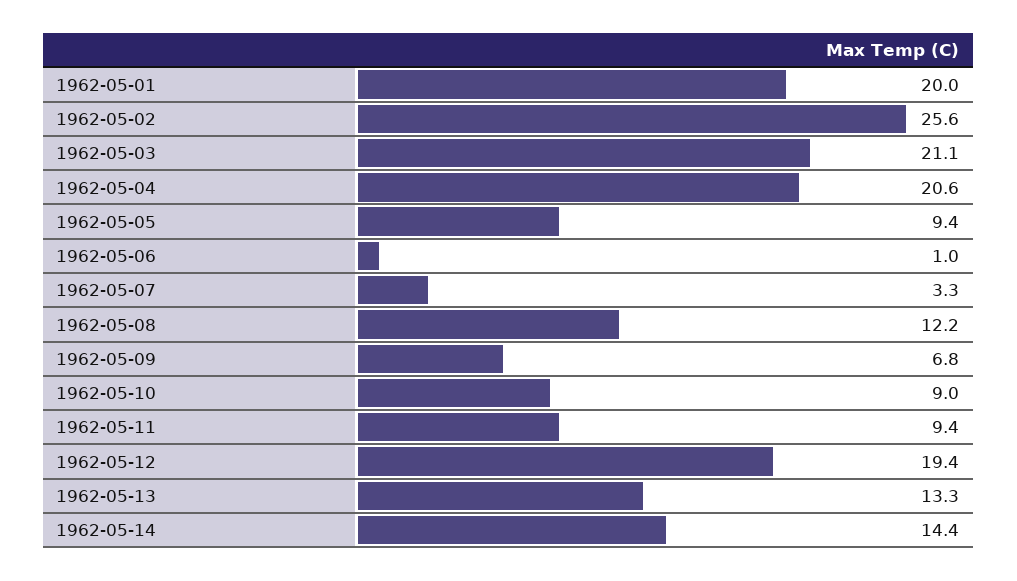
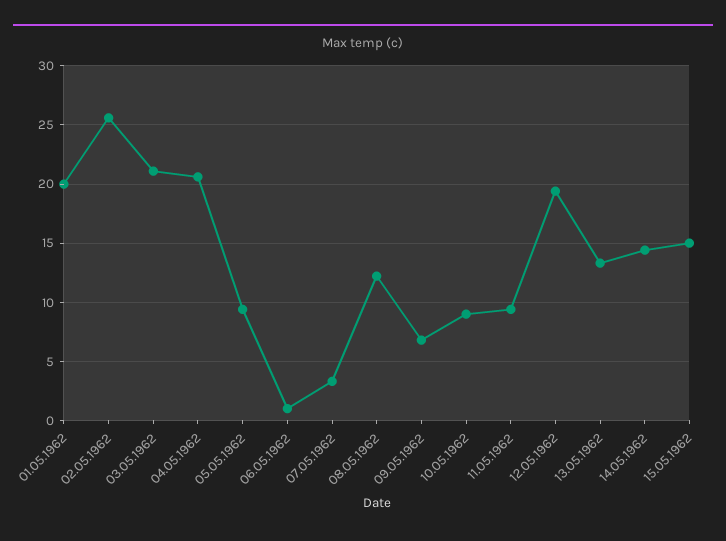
15.05.1962: none -> 15

